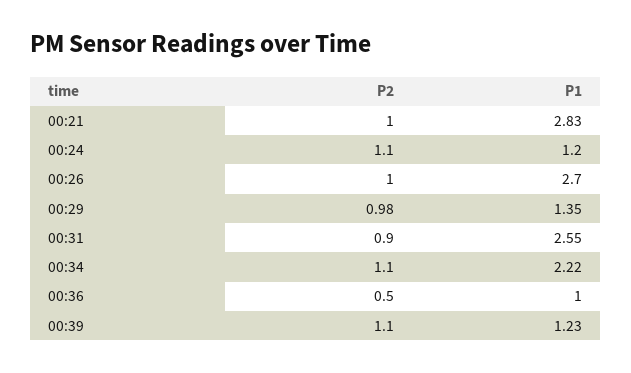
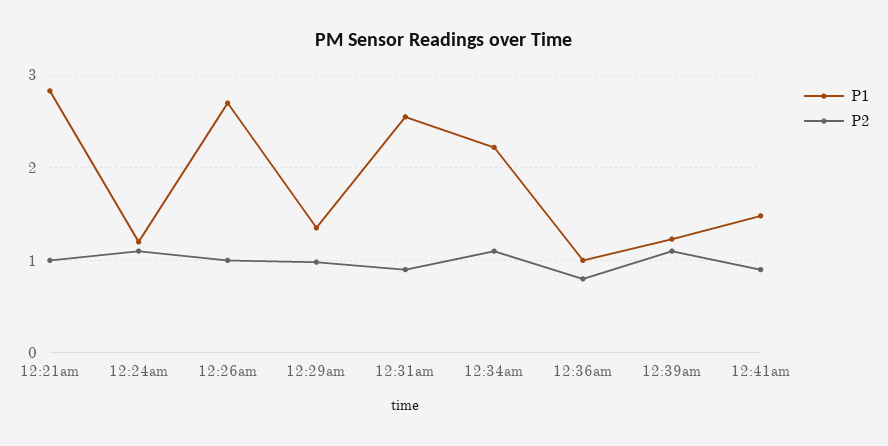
P2, 00:36: 0.5 -> 0.8
P1, 12:41am: none -> 1.5
P2, 12:41am: none -> 0.9

